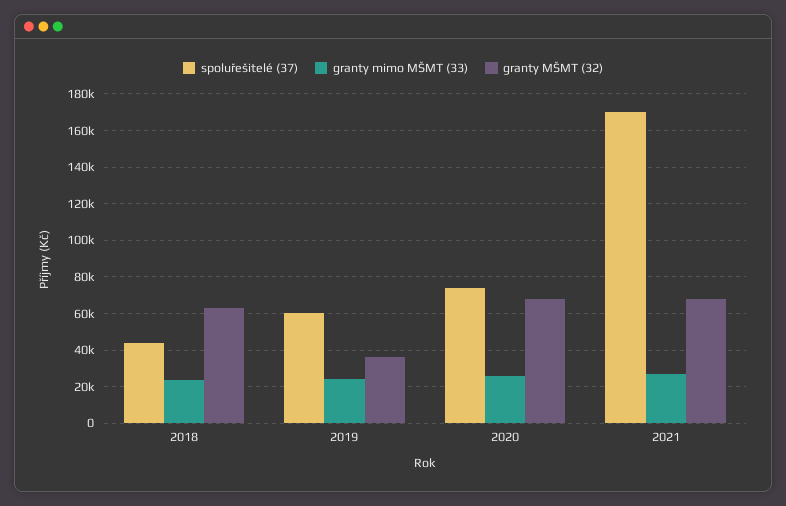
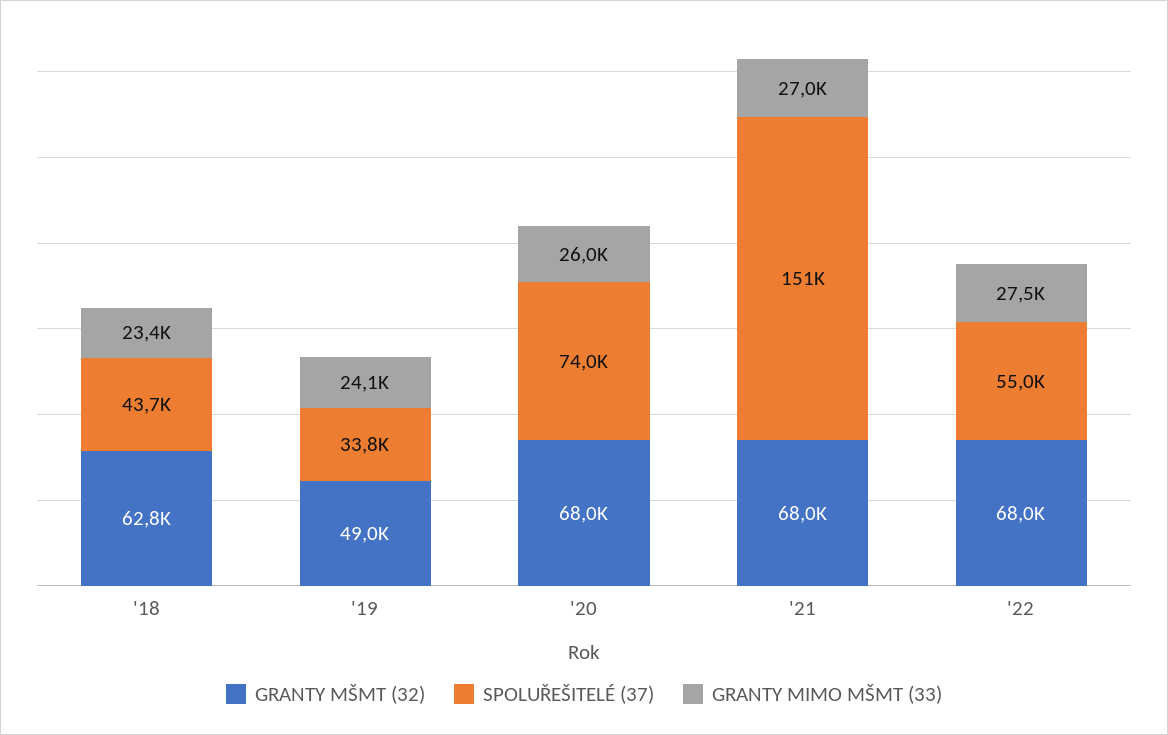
spoluřešitelé (37), 2019: 60000 -> 33800
granty MŠMT (32), 2019: 35000 -> 49000
spoluřešitelé (37), 2021: 170000 -> 151000
granty MŠMT (32), '22: none -> 68000
spoluřešitelé (37), '22: none -> 55000
granty mimo MŠMT (33), '22: none -> 27500

